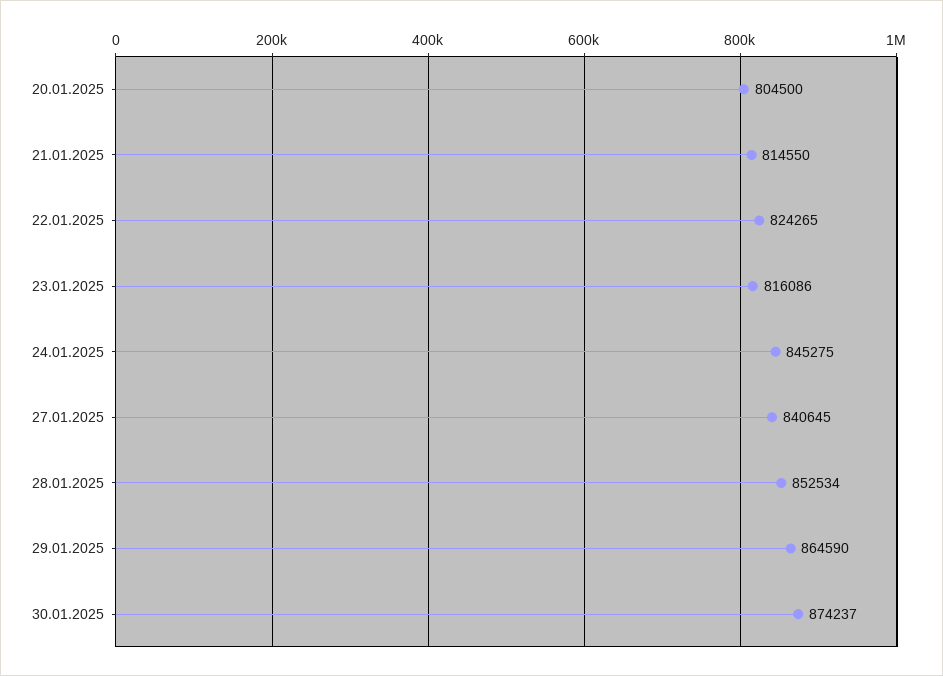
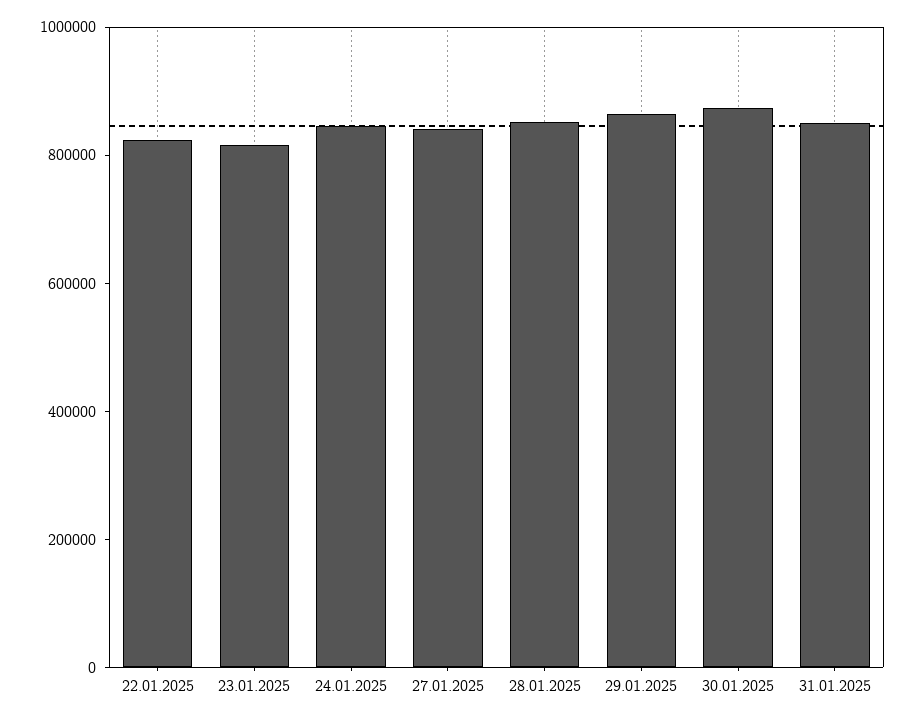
20.01.2025: 804500 -> none
21.01.2025: 814550 -> none
31.01.2025: none -> 850000

